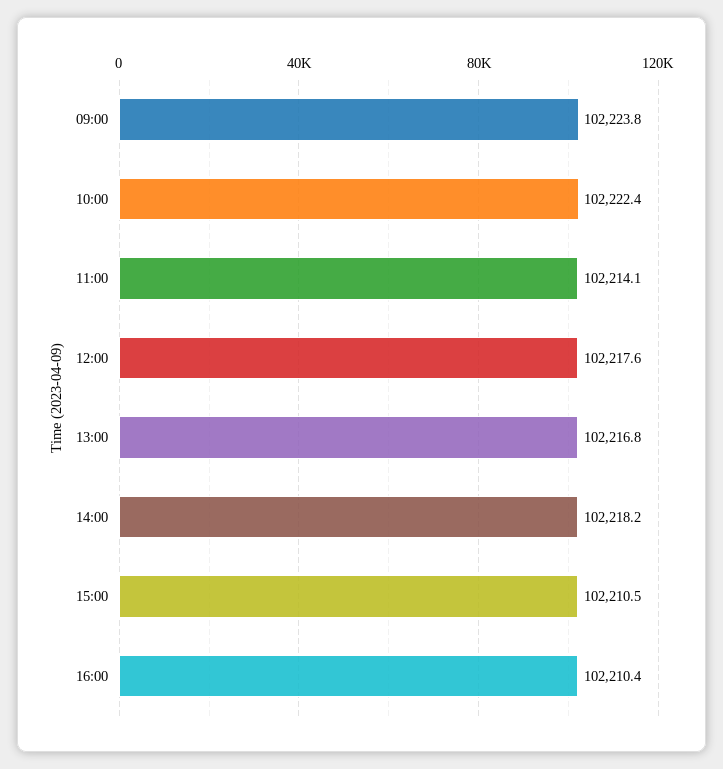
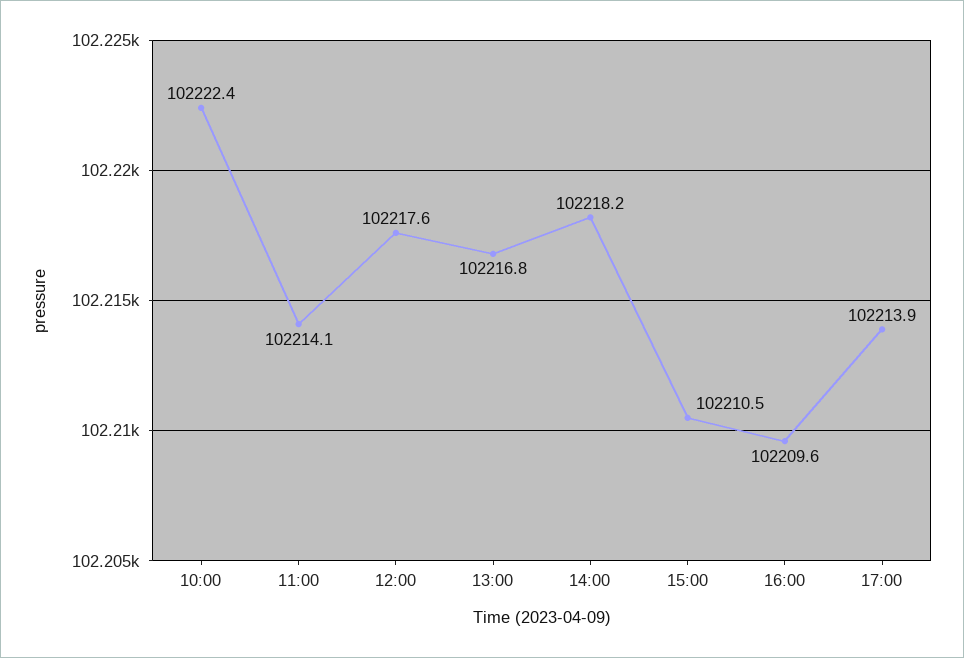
09:00: 102223.8 -> none
16:00: 102210.4 -> 102209.6
17:00: none -> 102213.9

